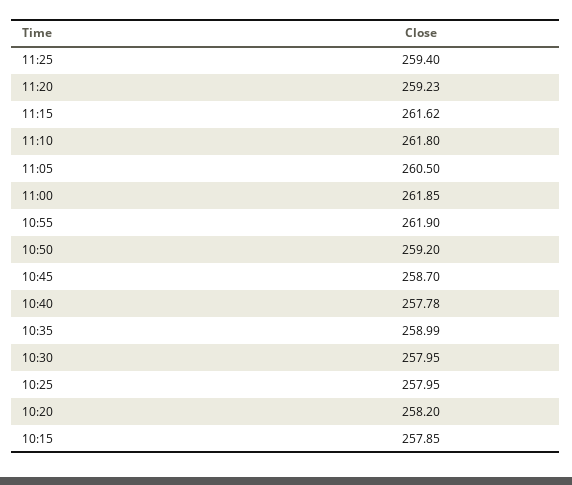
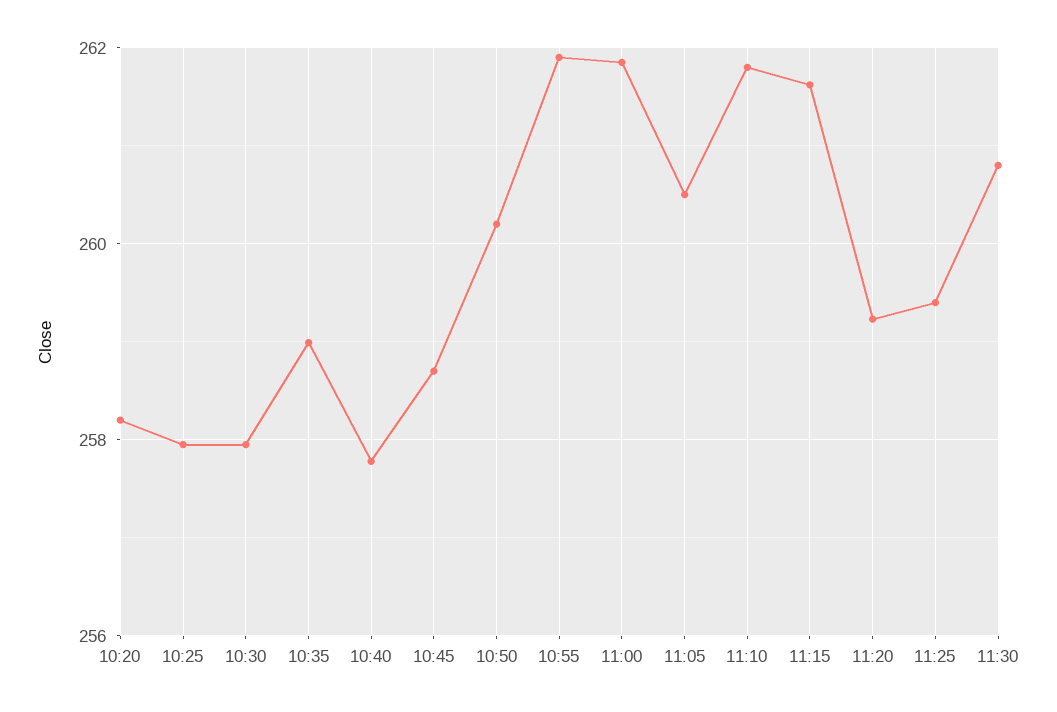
10:50: 259.2 -> 260.2
10:15: 257.85 -> none
11:30: none -> 260.8

